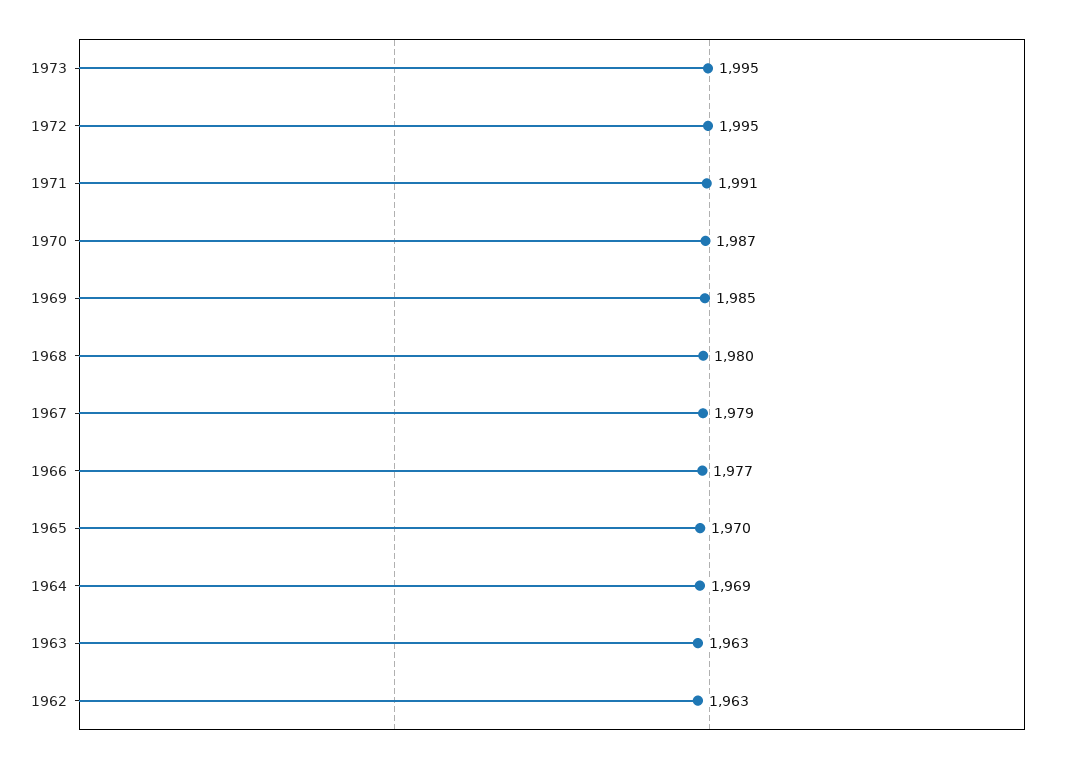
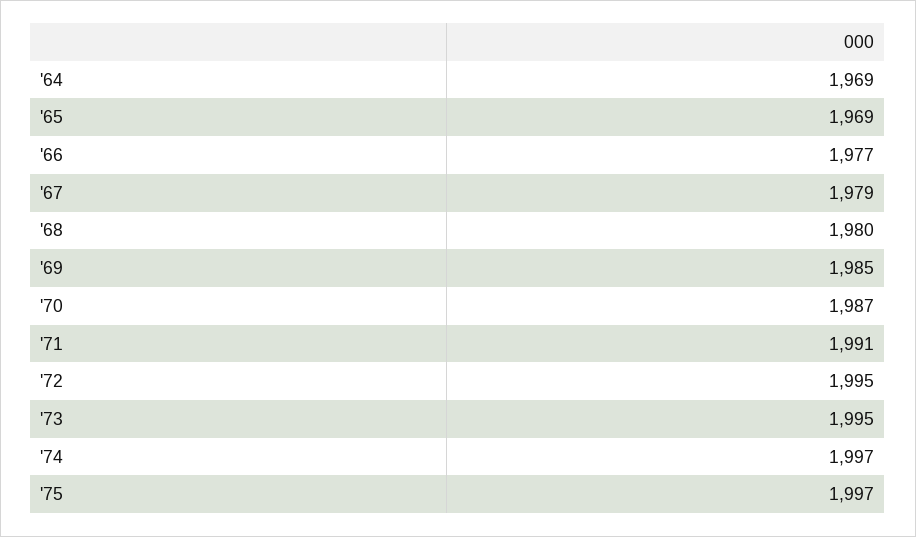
1965: 1970 -> 1969
1963: 1963 -> none
1962: 1963 -> none
'74: none -> 1997
'75: none -> 1997

